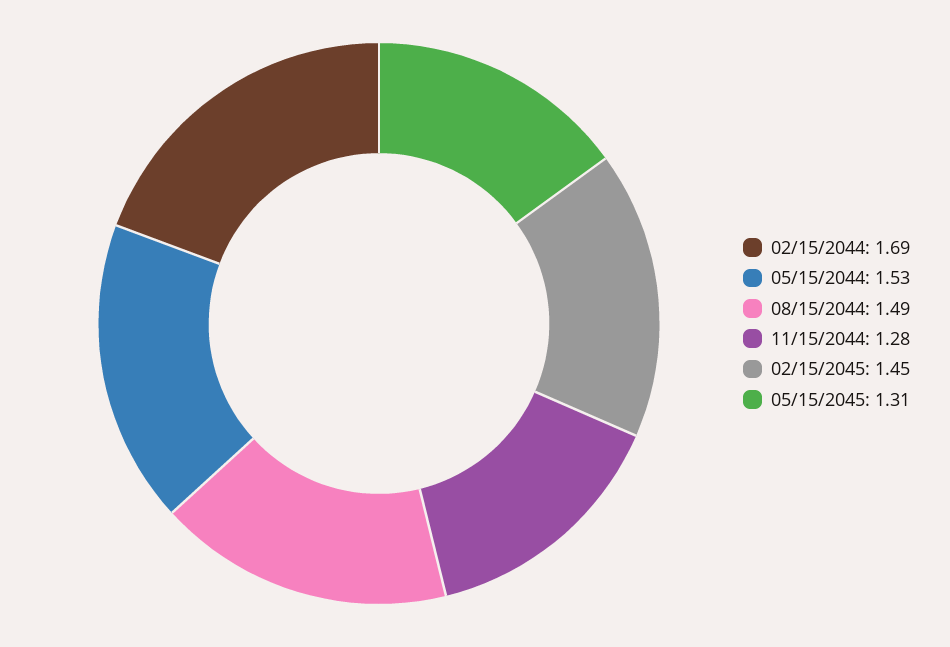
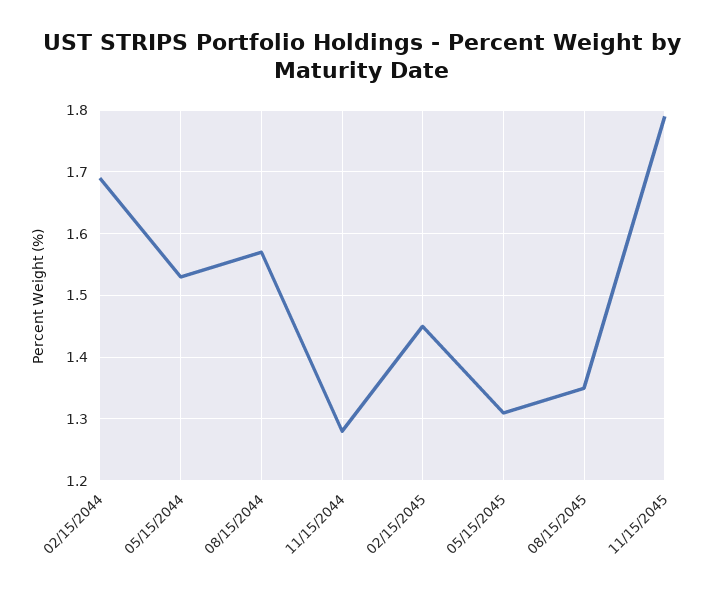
08/15/2044: 1.49 -> 1.57
08/15/2045: none -> 1.35
11/15/2045: none -> 1.79

